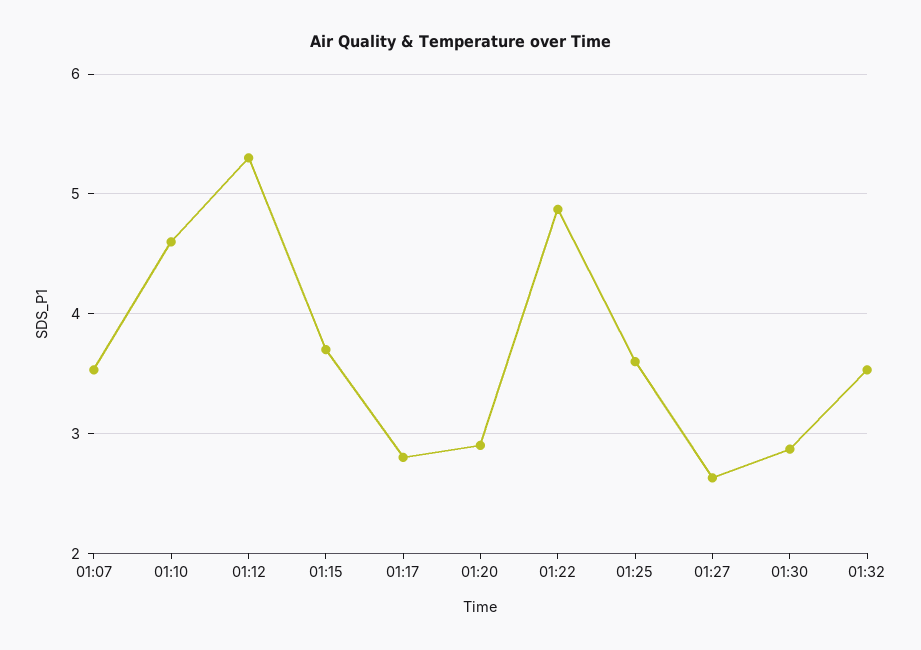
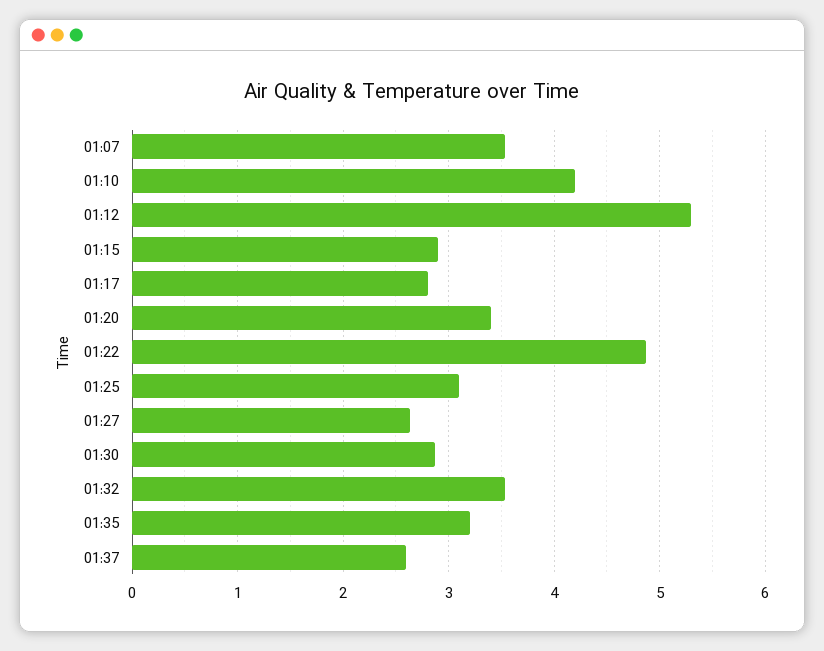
01:10: 4.6 -> 4.2
01:15: 3.7 -> 2.9
01:20: 2.9 -> 3.4
01:25: 3.6 -> 3.1
01:35: none -> 3.2
01:37: none -> 2.6

